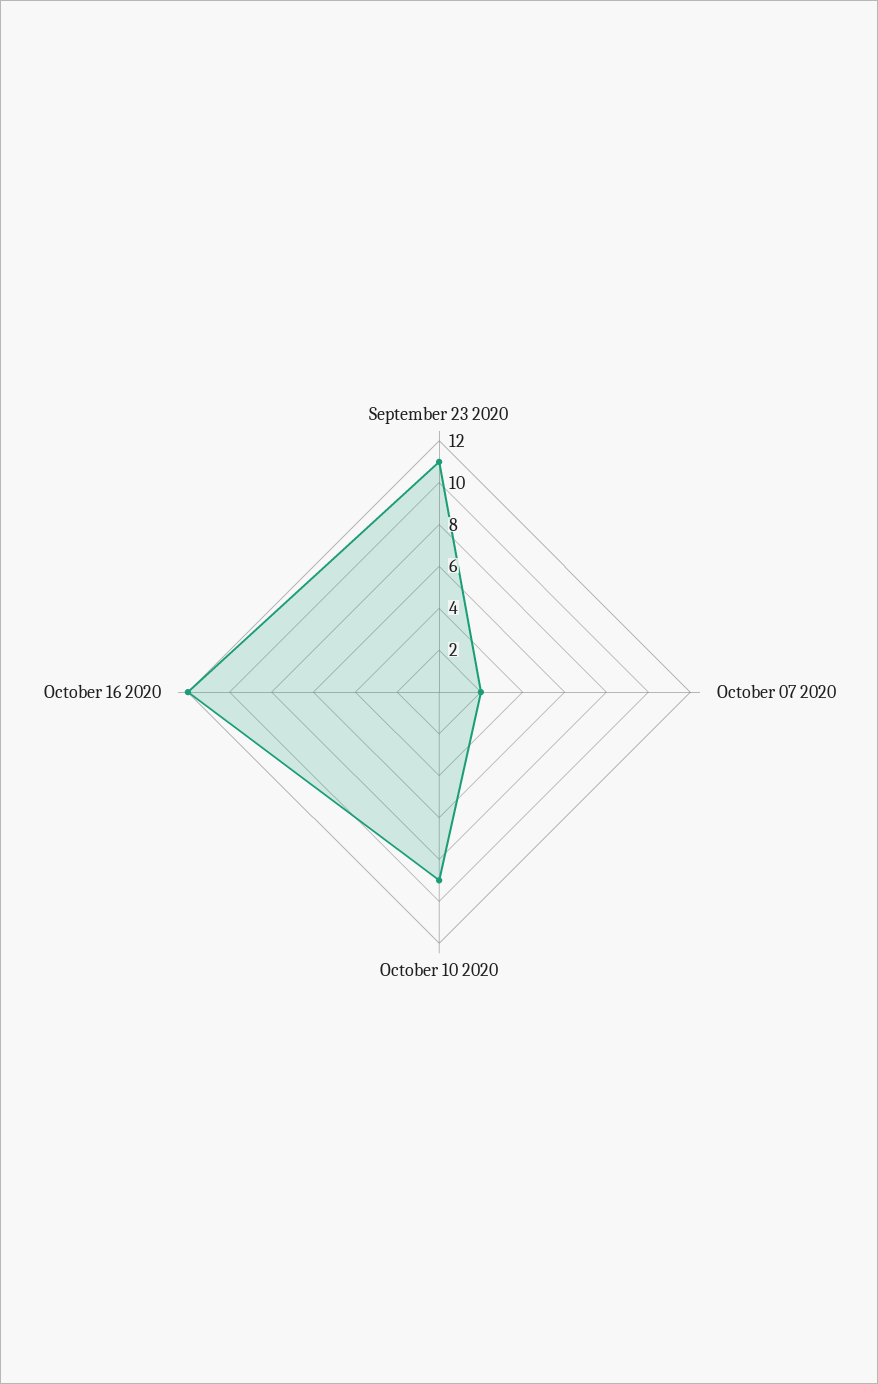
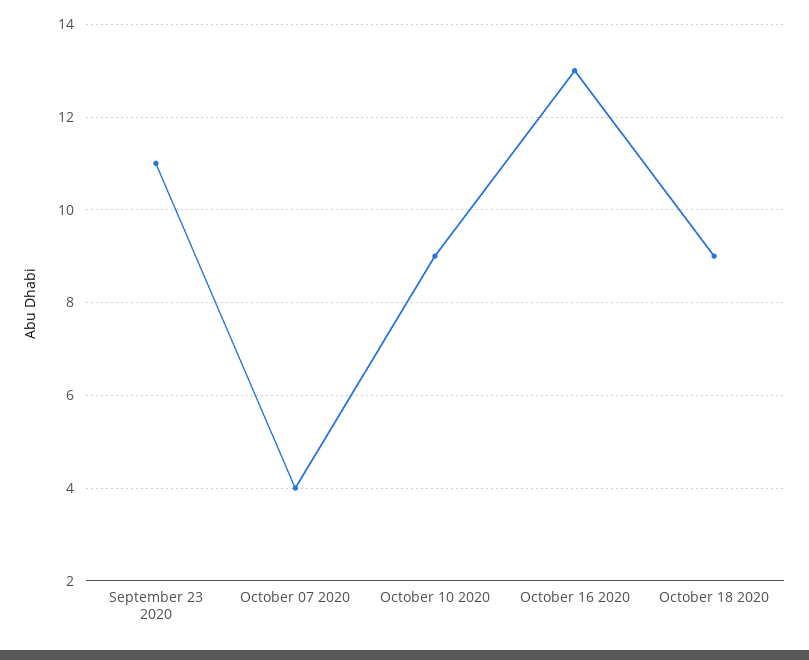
October 07 2020: 2 -> 4
October 16 2020: 12 -> 13
October 18 2020: none -> 9

